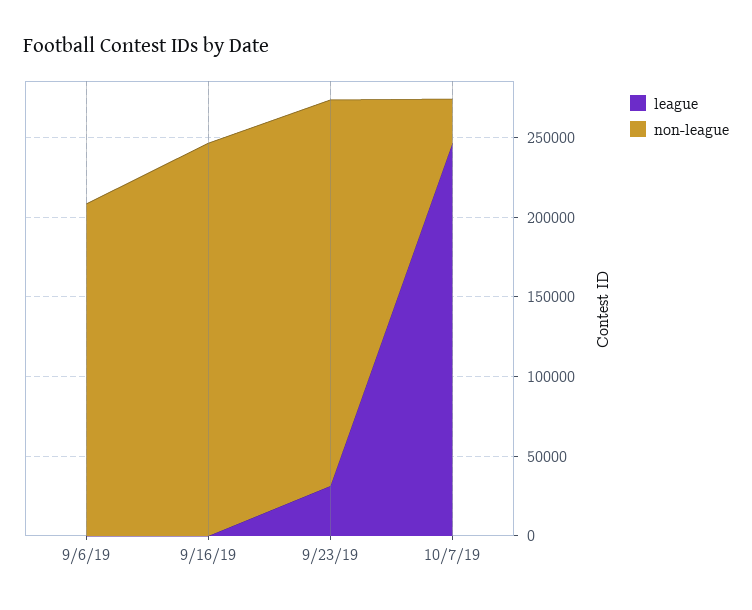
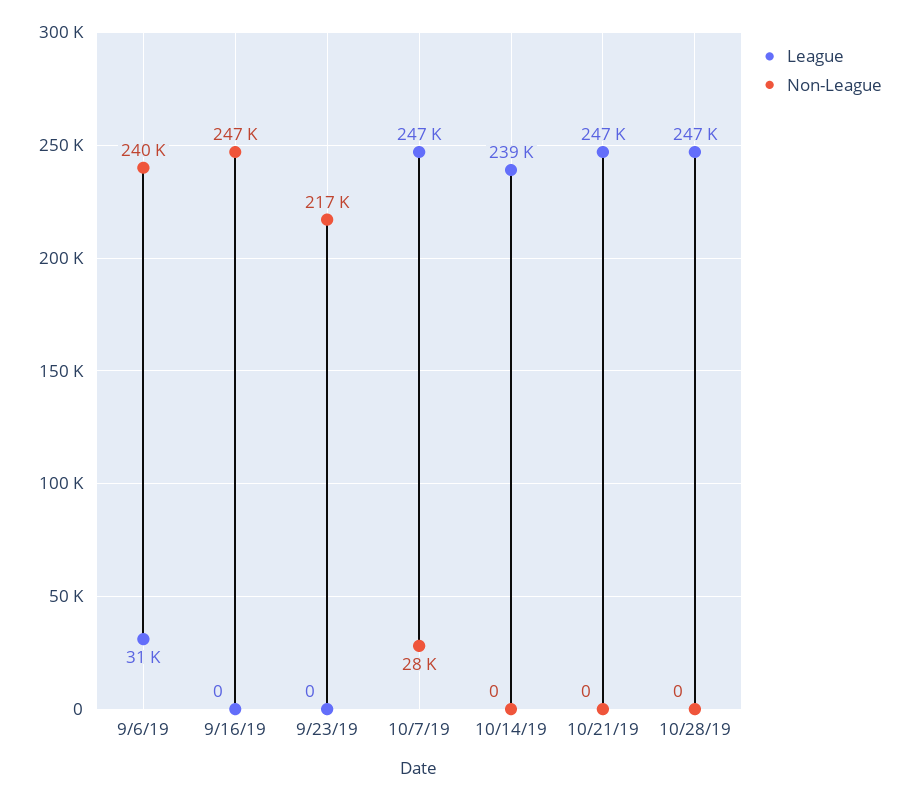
league, 9/6/19: 0 -> 31000
non-league, 9/6/19: 210000 -> 240000
league, 9/23/19: 30000 -> 0
non-league, 9/23/19: 240000 -> 217000
league, 10/14/19: none -> 239000
non-league, 10/14/19: none -> 0
league, 10/21/19: none -> 247000
non-league, 10/21/19: none -> 0
league, 10/28/19: none -> 247000
non-league, 10/28/19: none -> 0

